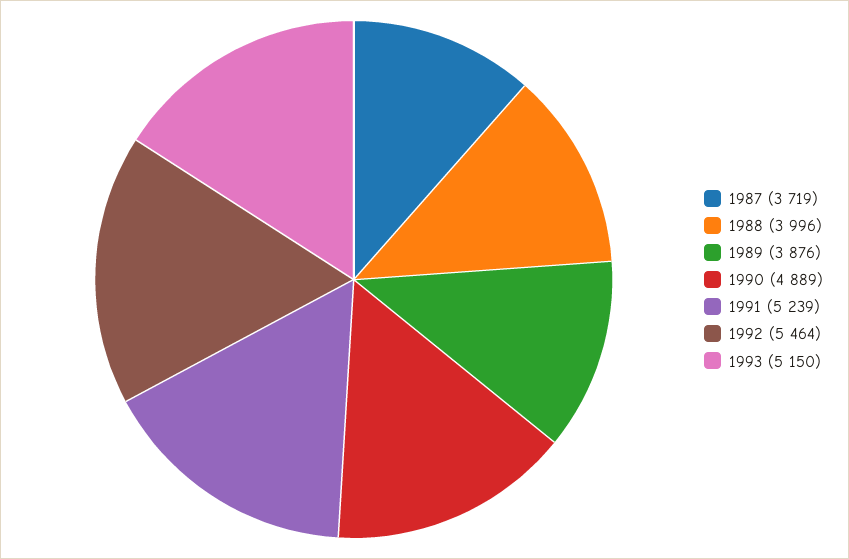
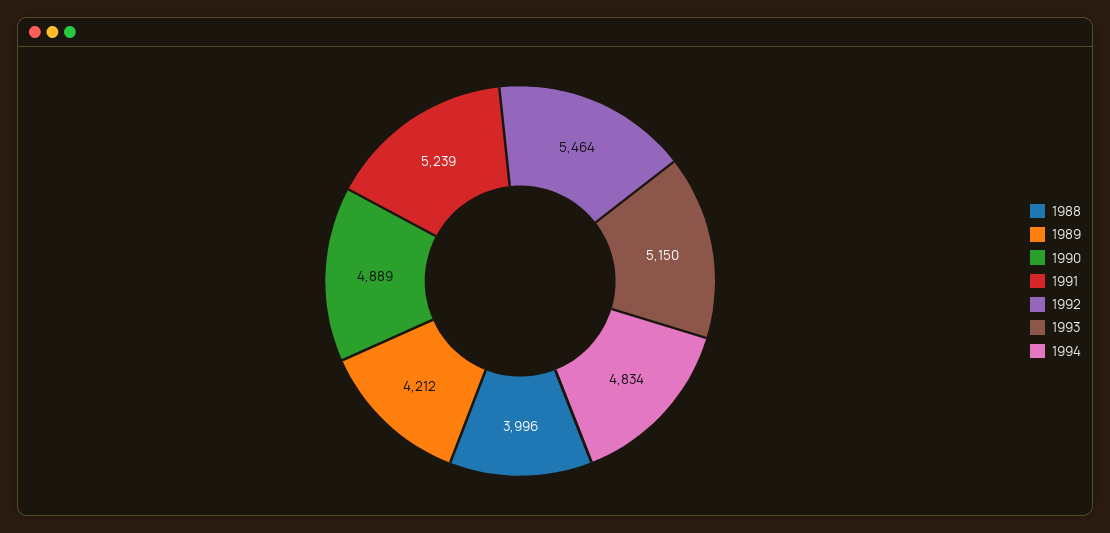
1987: 3719 -> none
1989: 3876 -> 4212
1994: none -> 4834

